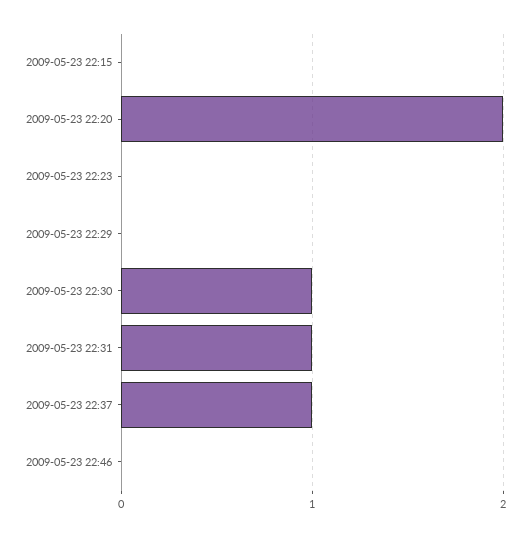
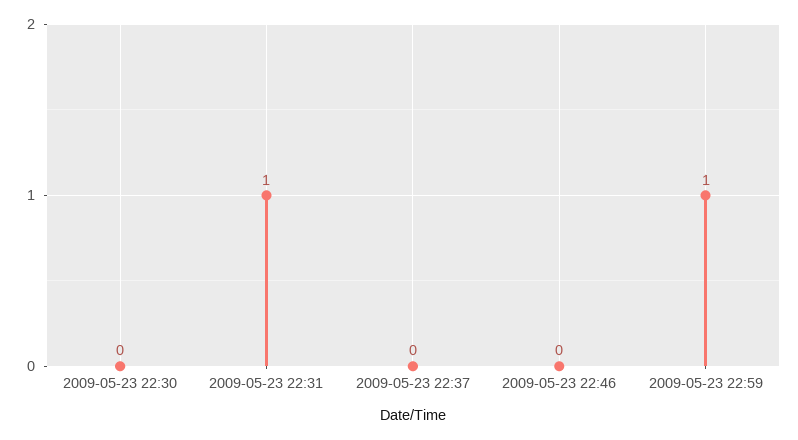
2009-05-23 22:15: 0 -> none
2009-05-23 22:20: 2 -> none
2009-05-23 22:23: 0 -> none
2009-05-23 22:29: 0 -> none
2009-05-23 22:30: 1 -> 0
2009-05-23 22:37: 1 -> 0
2009-05-23 22:59: none -> 1

